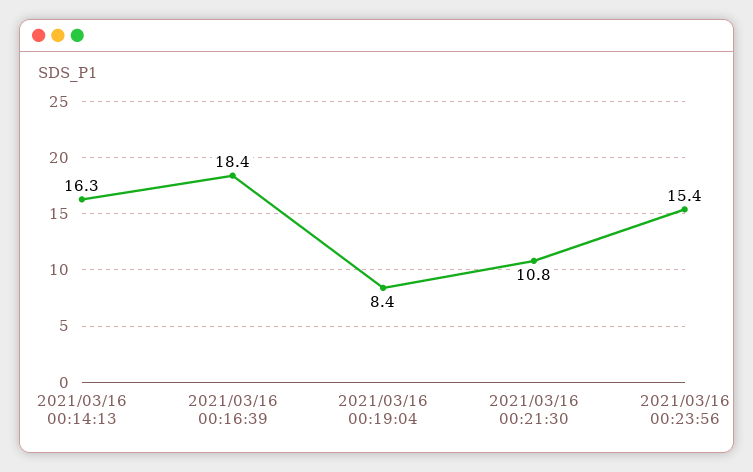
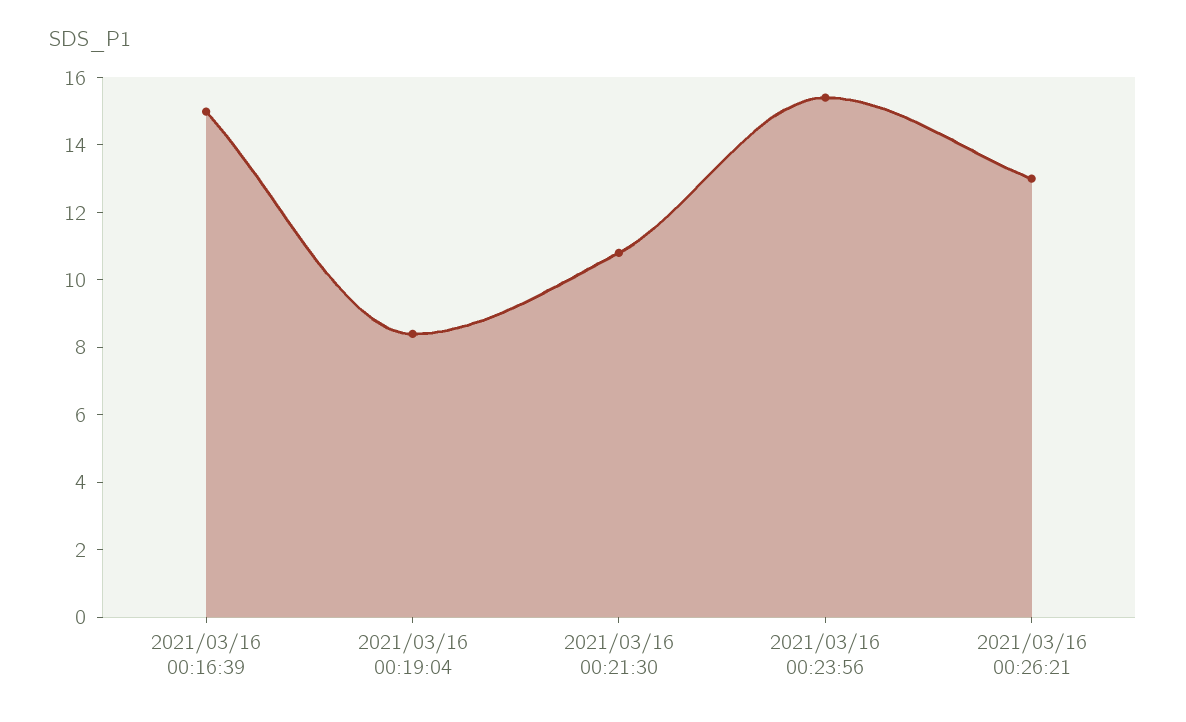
2021/03/16 00:14:13: 16.3 -> none
2021/03/16 00:16:39: 18.4 -> 15
2021/03/16 00:26:21: none -> 13

